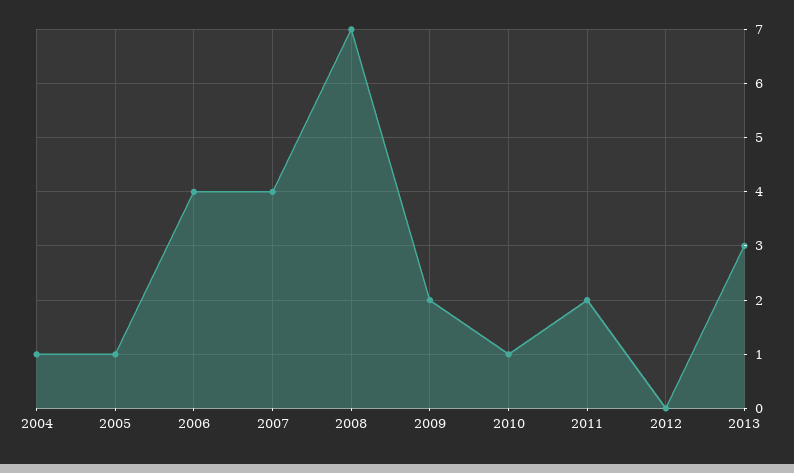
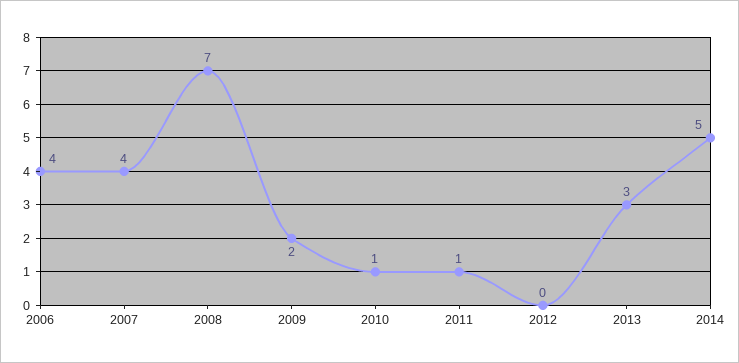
2004: 1 -> none
2005: 1 -> none
2011: 2 -> 1
2014: none -> 5

